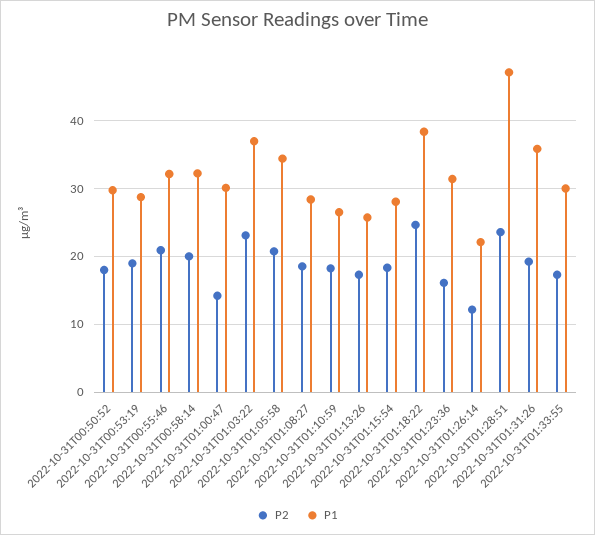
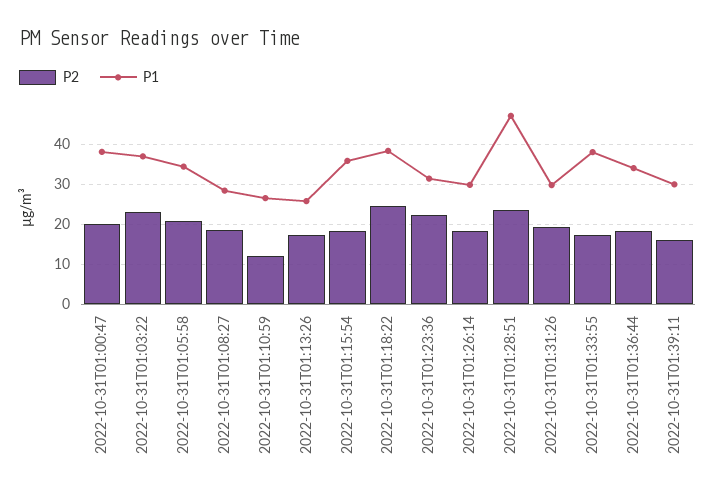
P2, 2022-10-31T00:50:52: 18 -> none
P1, 2022-10-31T00:50:52: 30 -> none
P2, 2022-10-31T00:53:19: 19 -> none
P1, 2022-10-31T00:53:19: 29 -> none
P2, 2022-10-31T00:55:46: 21 -> none
P1, 2022-10-31T00:55:46: 32 -> none
P2, 2022-10-31T00:58:14: 20 -> none
P1, 2022-10-31T00:58:14: 32 -> none
P2, 2022-10-31T01:00:47: 14 -> 20
P1, 2022-10-31T01:00:47: 30 -> 38
P2, 2022-10-31T01:10:59: 18 -> 12
P1, 2022-10-31T01:15:54: 28 -> 36
P2, 2022-10-31T01:23:36: 16 -> 22
P2, 2022-10-31T01:26:14: 12 -> 18
P1, 2022-10-31T01:26:14: 22 -> 30
P1, 2022-10-31T01:31:26: 36 -> 30
P1, 2022-10-31T01:33:55: 30 -> 38
P2, 2022-10-31T01:36:44: none -> 18
P1, 2022-10-31T01:36:44: none -> 34
P2, 2022-10-31T01:39:11: none -> 16
P1, 2022-10-31T01:39:11: none -> 30

